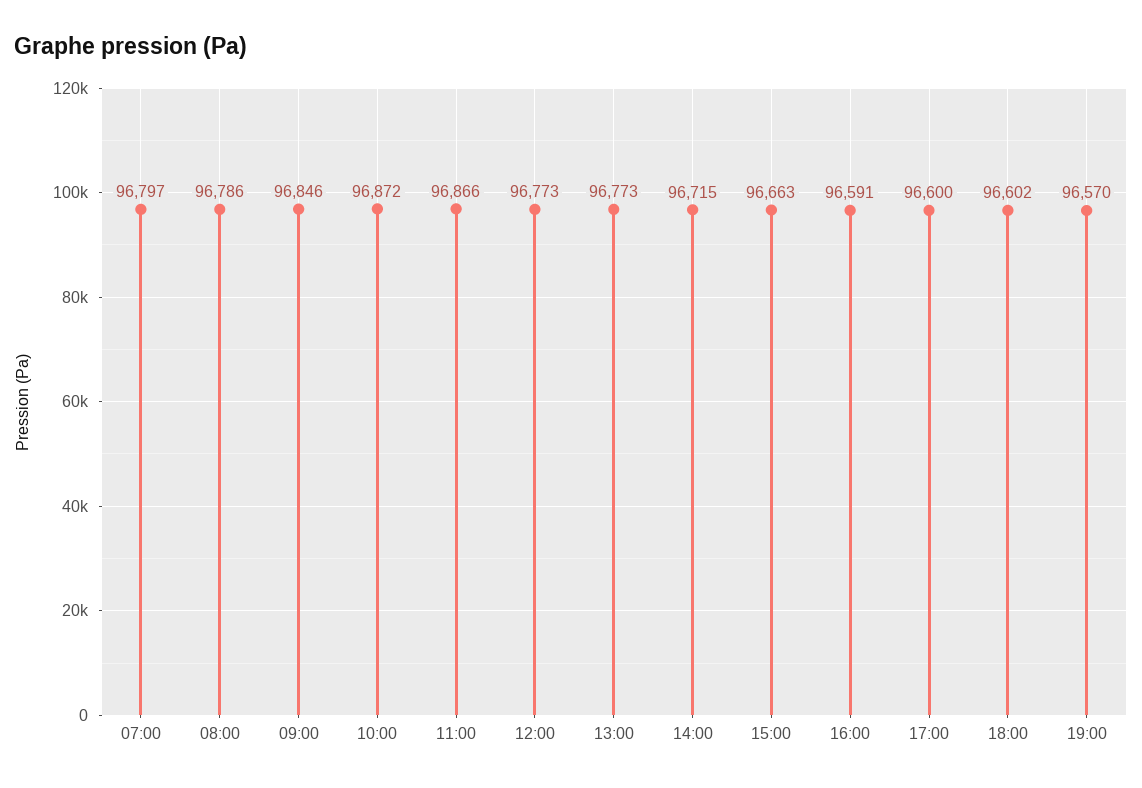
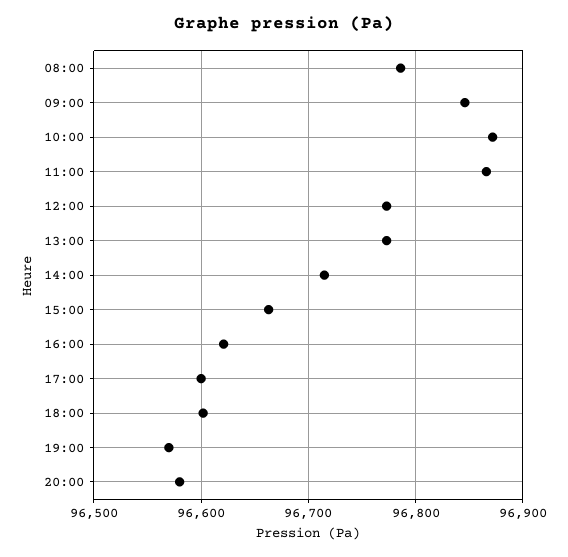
07:00: 96797 -> none
16:00: 96591 -> 96620
20:00: none -> 96580

